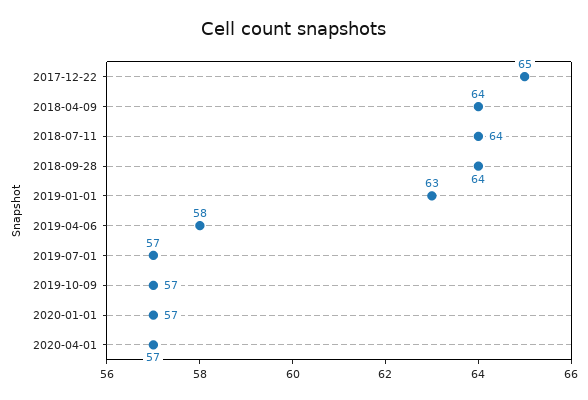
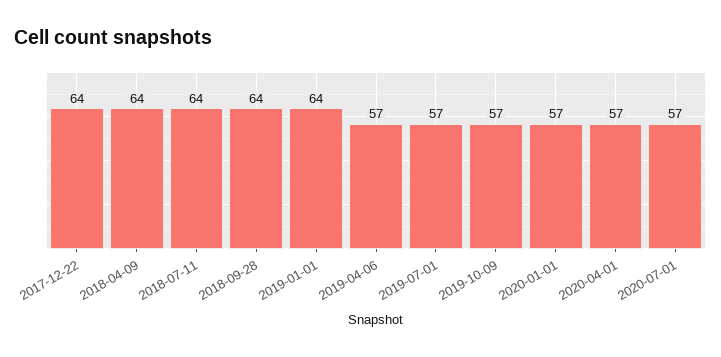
2017-12-22: 65 -> 64
2019-01-01: 63 -> 64
2019-04-06: 58 -> 57
2020-07-01: none -> 57

